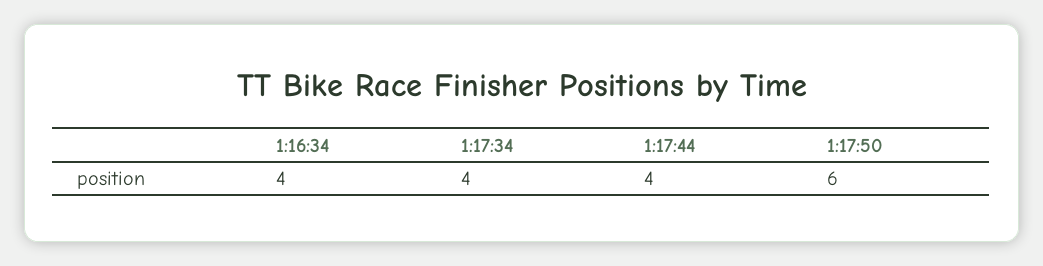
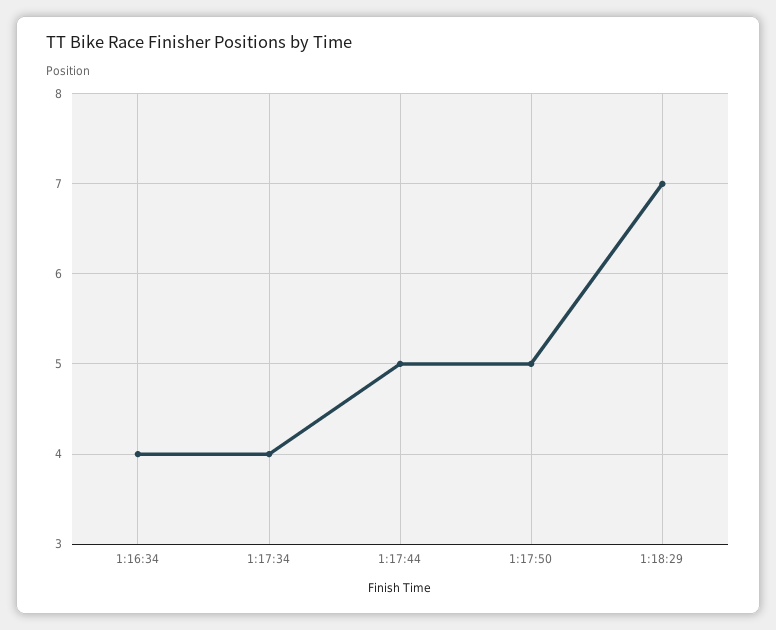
1:17:44: 4 -> 5
1:17:50: 6 -> 5
1:18:29: none -> 7

